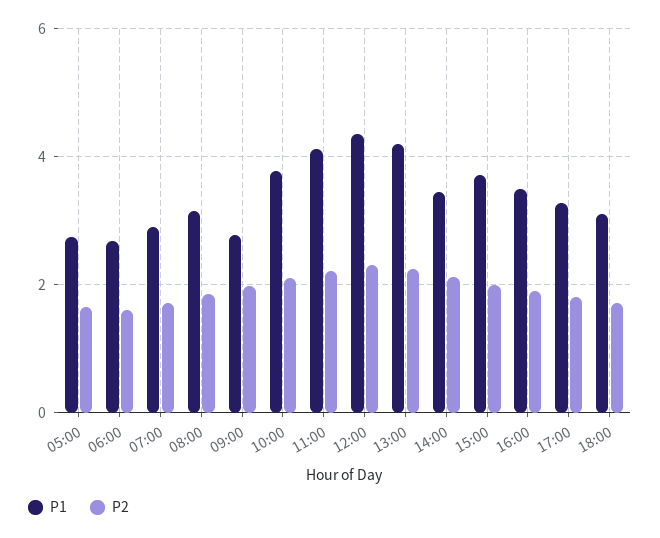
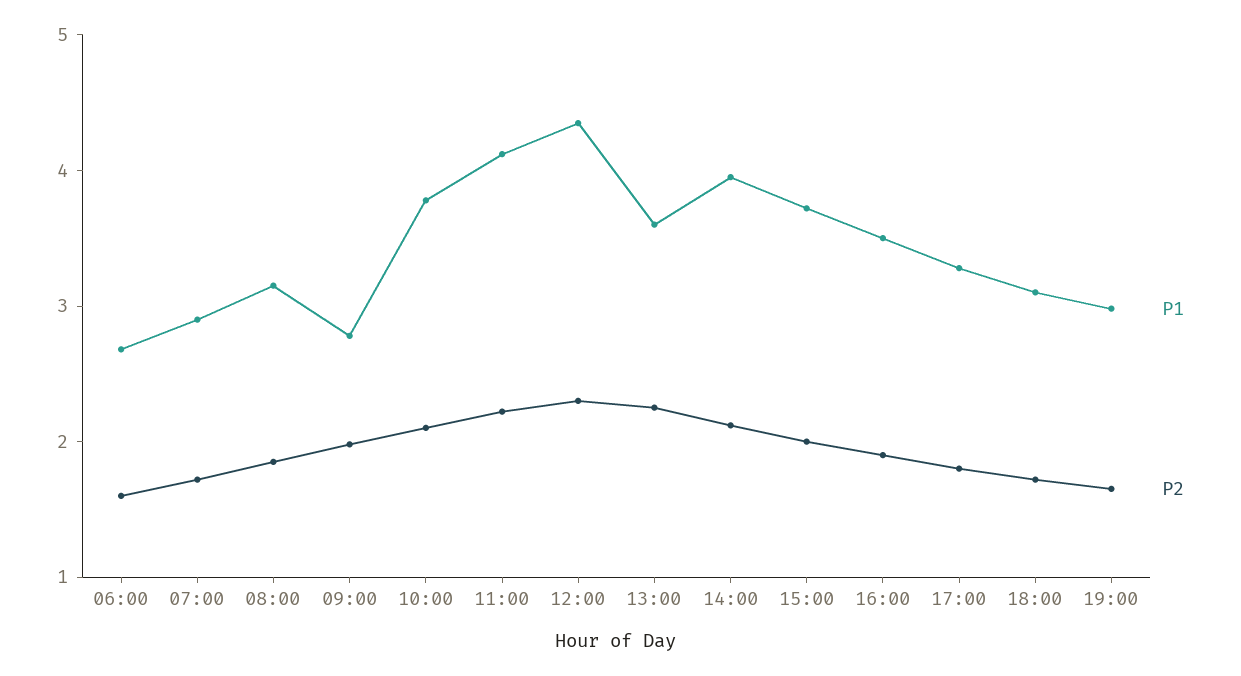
P1, 05:00: 2.8 -> none
P2, 05:00: 1.6 -> none
P1, 13:00: 4.2 -> 3.6
P1, 14:00: 3.4 -> 4
P1, 19:00: none -> 3
P2, 19:00: none -> 1.6

